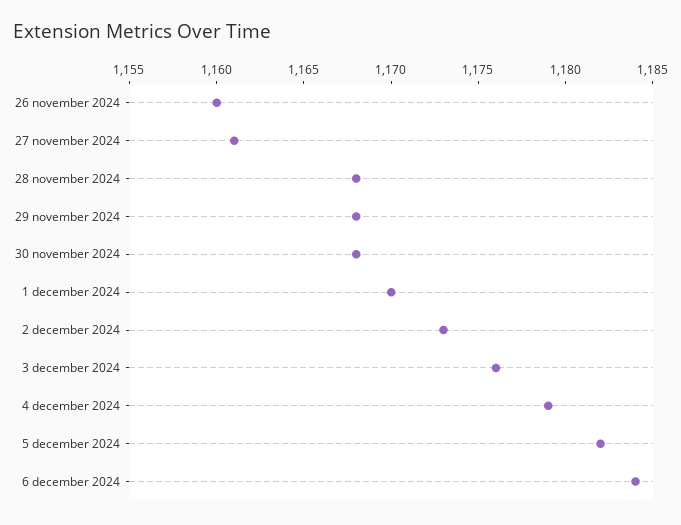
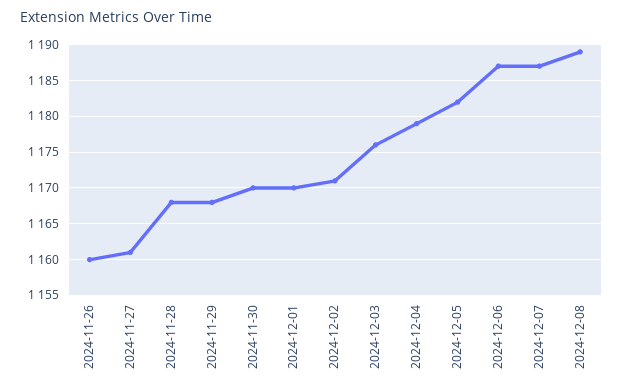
30 november 2024: 1168 -> 1170
2 december 2024: 1173 -> 1171
6 december 2024: 1184 -> 1187
2024-12-07: none -> 1187
2024-12-08: none -> 1189

